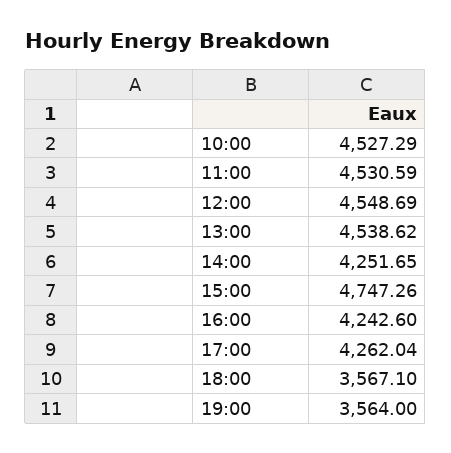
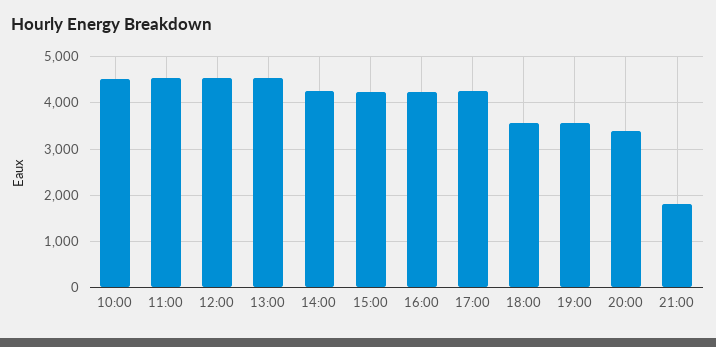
15:00: 4747.26 -> 4200
20:00: none -> 3400
21:00: none -> 1800

